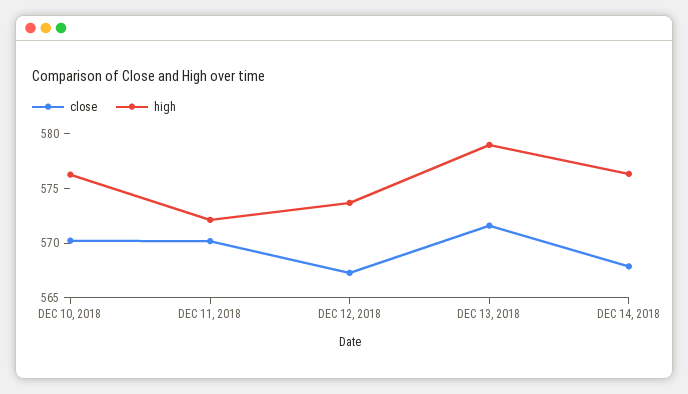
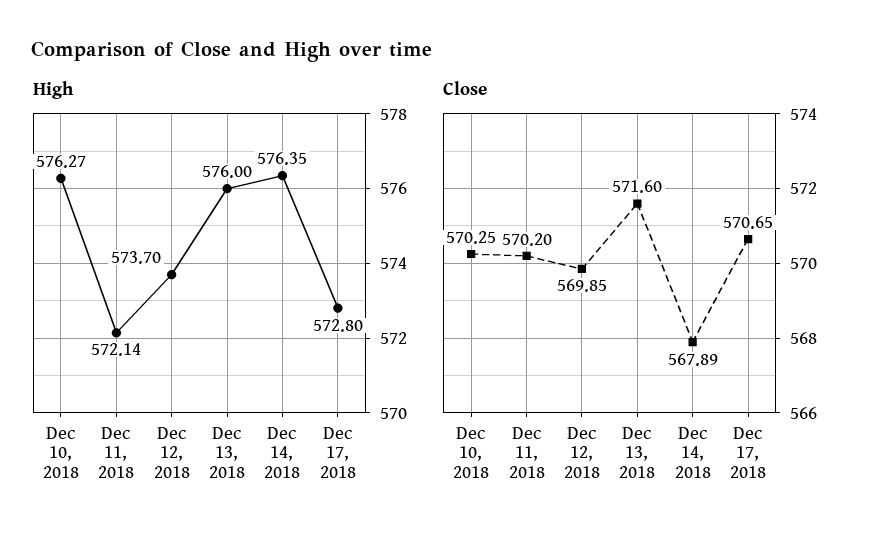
close, DEC 12, 2018: 567 -> 569.85
high, DEC 13, 2018: 579 -> 576
high, Dec 17, 2018: none -> 572.8
close, Dec 17, 2018: none -> 570.65

